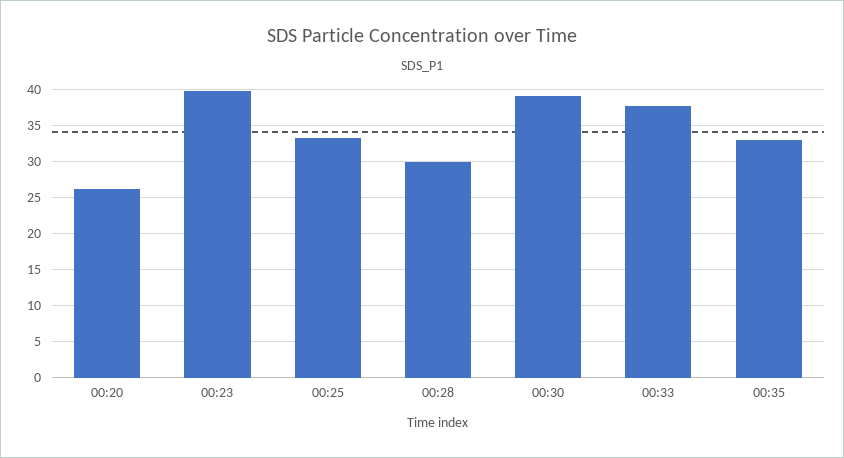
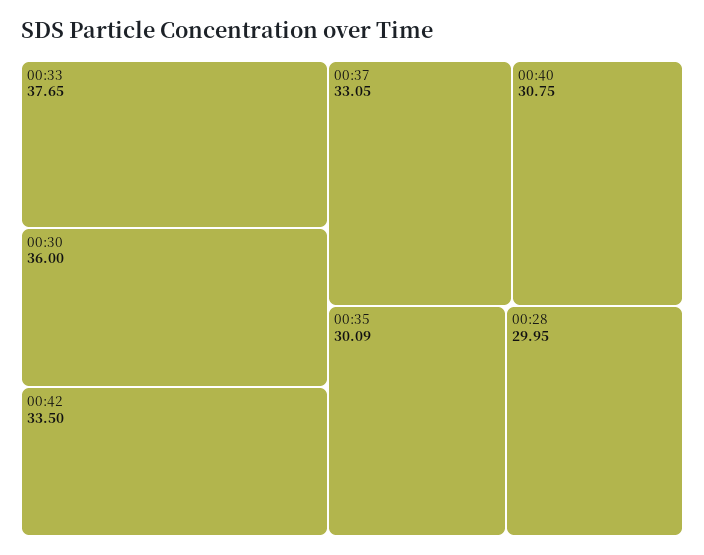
00:20: 26 -> none
00:23: 40 -> none
00:25: 33 -> none
00:30: 39 -> 36
00:35: 33 -> 30.09
00:42: none -> 33.5
00:37: none -> 33.05
00:40: none -> 30.75

